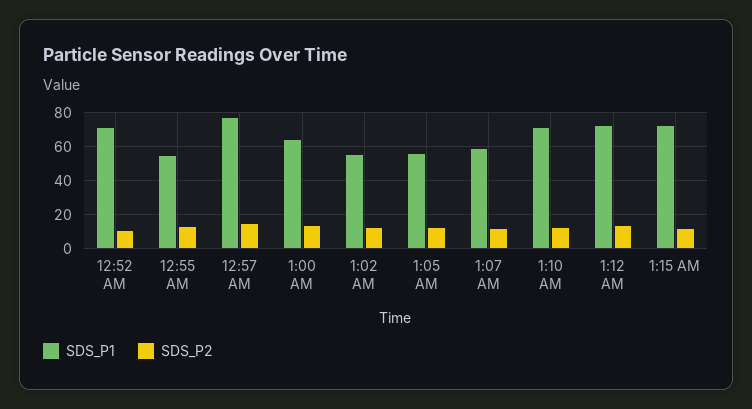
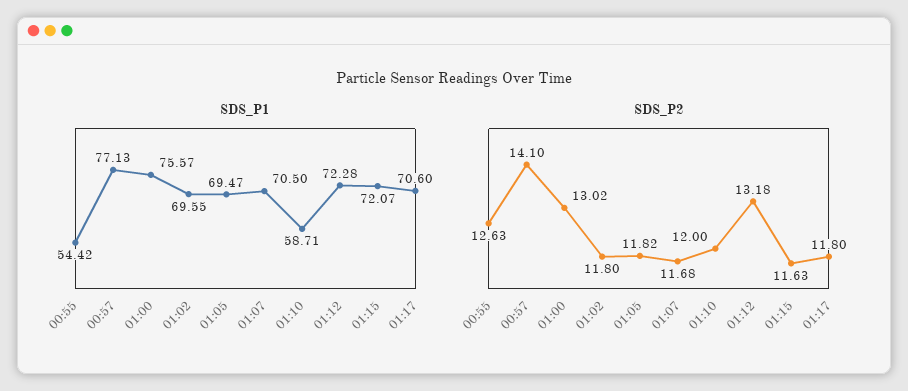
SDS_P1, 12:52 AM: 70 -> none
SDS_P2, 12:52 AM: 10 -> none
SDS_P1, 1:00 AM: 65 -> 75.57
SDS_P1, 1:02 AM: 55 -> 69.55
SDS_P1, 1:05 AM: 55 -> 69.47
SDS_P1, 1:07 AM: 60 -> 70.5
SDS_P1, 1:10 AM: 70 -> 58.71
SDS_P1, 01:17: none -> 70.6
SDS_P2, 01:17: none -> 11.8

